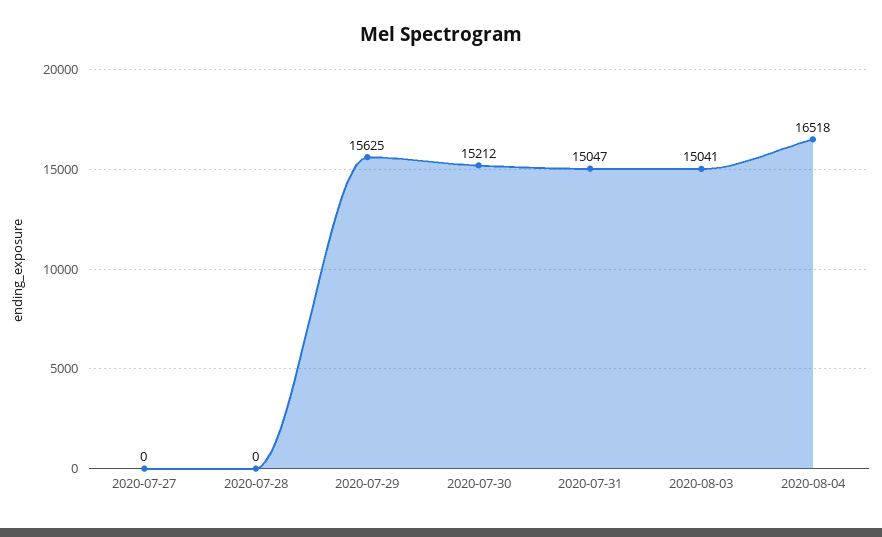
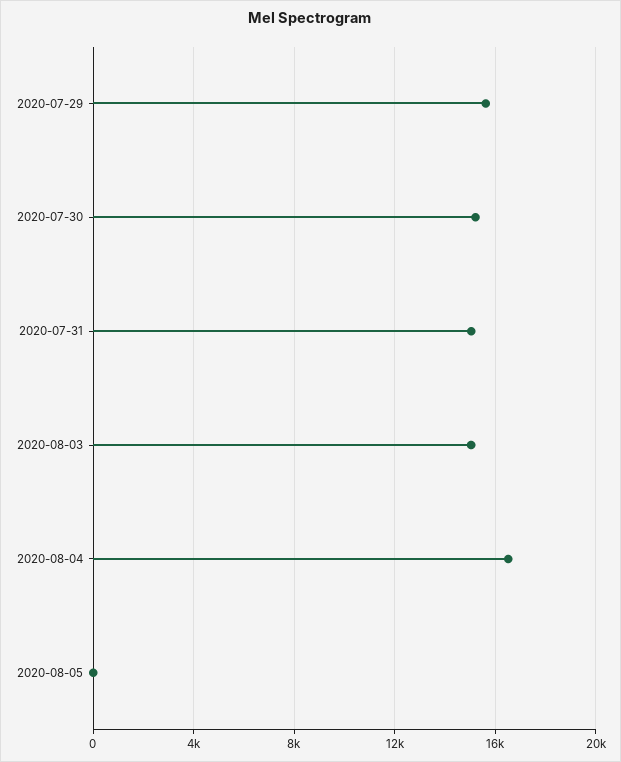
2020-07-27: 0 -> none
2020-07-28: 0 -> none
2020-08-05: none -> 0

